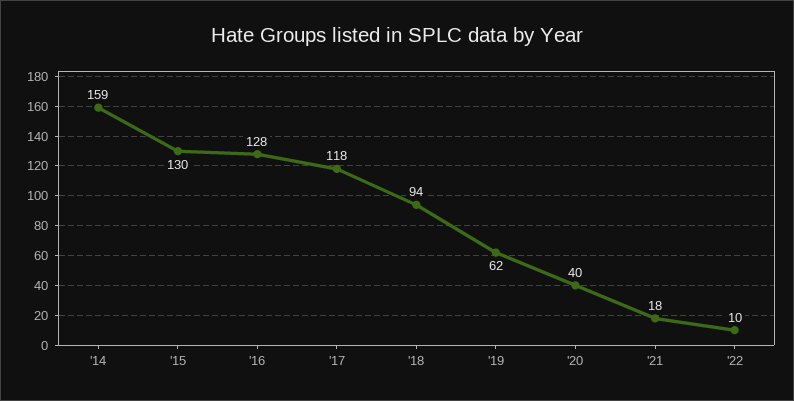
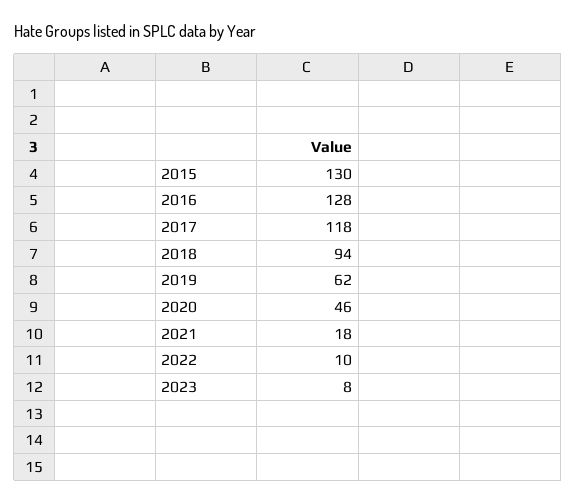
'14: 159 -> none
'20: 40 -> 46
2023: none -> 8

